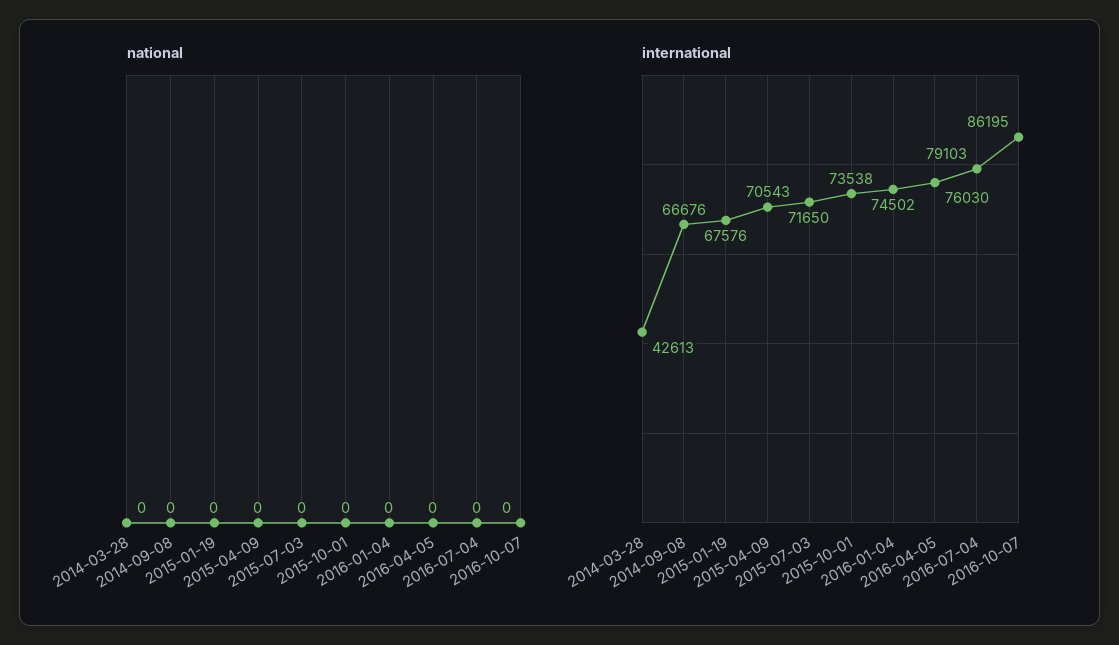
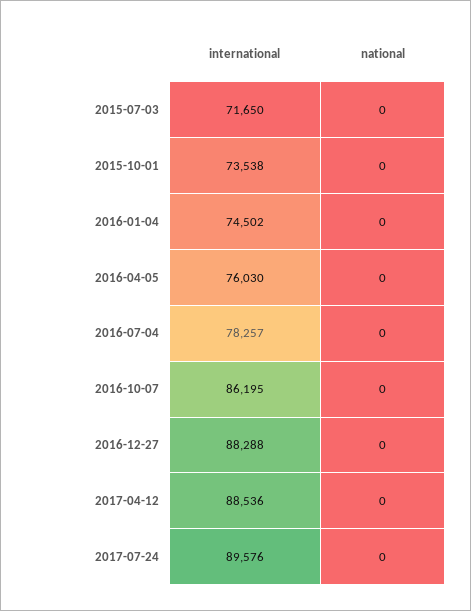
national, 2014-03-28: 0 -> none
national, 2014-09-08: 0 -> none
national, 2015-01-19: 0 -> none
national, 2015-04-09: 0 -> none
international, 2014-03-28: 42613 -> none
international, 2014-09-08: 66676 -> none
international, 2015-01-19: 67576 -> none
international, 2015-04-09: 70543 -> none
international, 2016-07-04: 79103 -> 78257
international, 2016-12-27: none -> 88288
national, 2016-12-27: none -> 0
international, 2017-04-12: none -> 88536
national, 2017-04-12: none -> 0
international, 2017-07-24: none -> 89576
national, 2017-07-24: none -> 0

